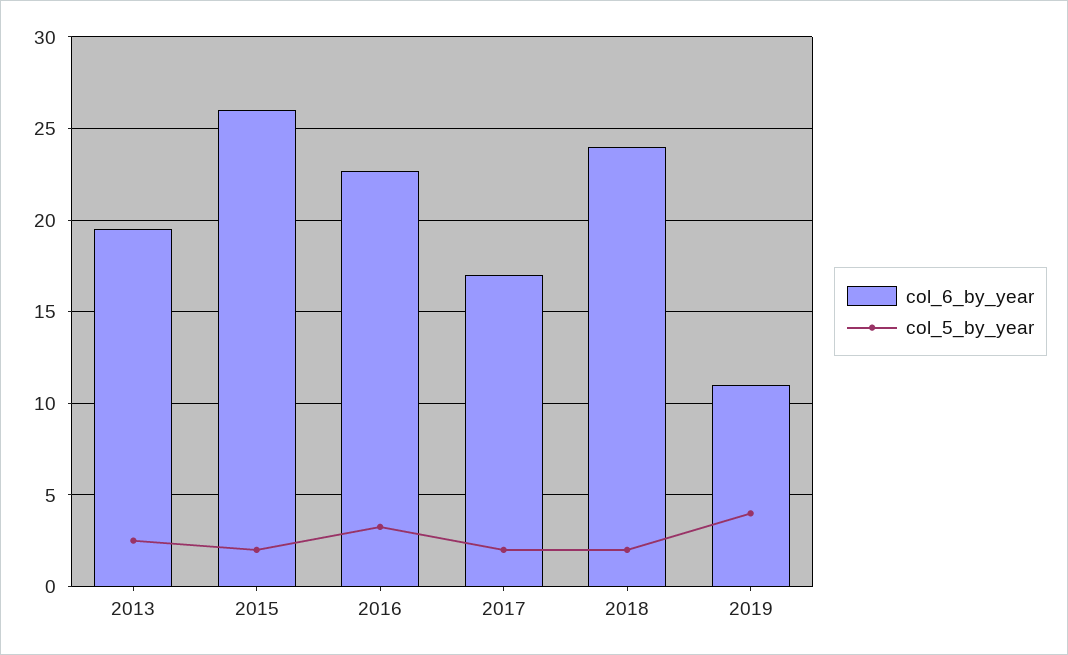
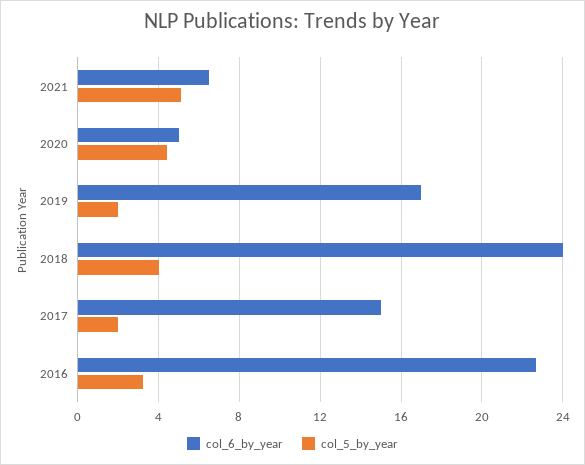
col_6_by_year, 2013: 19.5 -> none
col_5_by_year, 2013: 2.5 -> none
col_6_by_year, 2015: 26 -> none
col_5_by_year, 2015: 2 -> none
col_6_by_year, 2017: 17 -> 15
col_5_by_year, 2018: 2 -> 4
col_6_by_year, 2019: 11 -> 17
col_5_by_year, 2019: 4 -> 2
col_6_by_year, 2021: none -> 6.5
col_5_by_year, 2021: none -> 5
col_6_by_year, 2020: none -> 5
col_5_by_year, 2020: none -> 4.5

